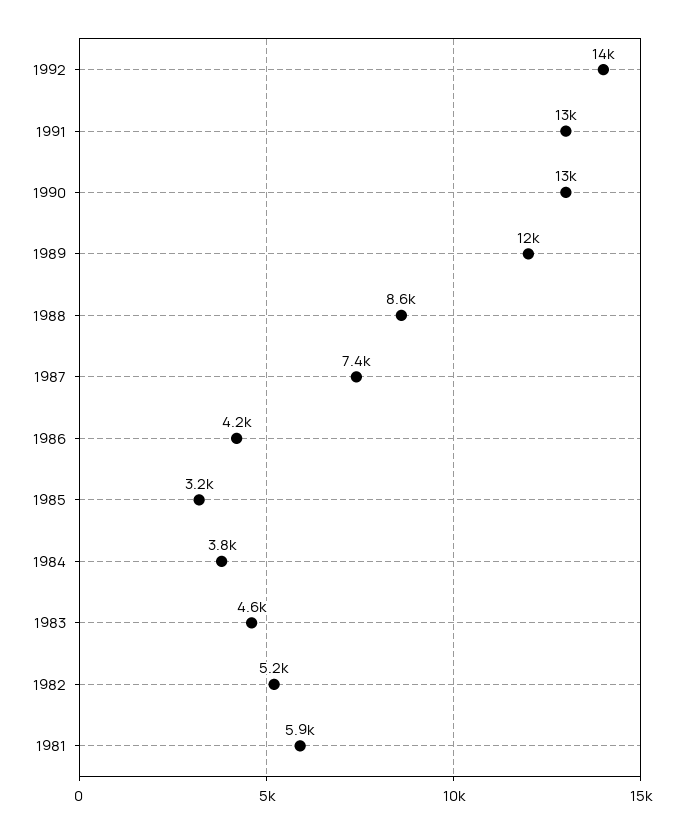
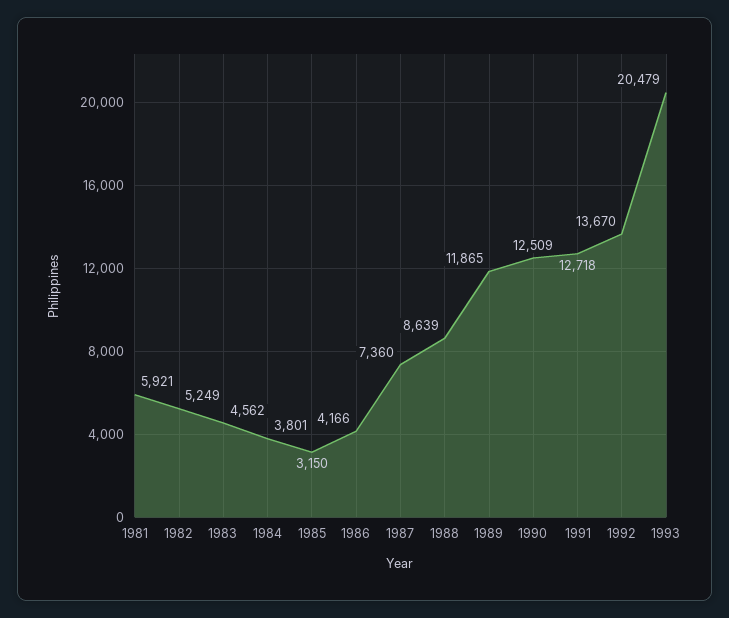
1993: none -> 20479

